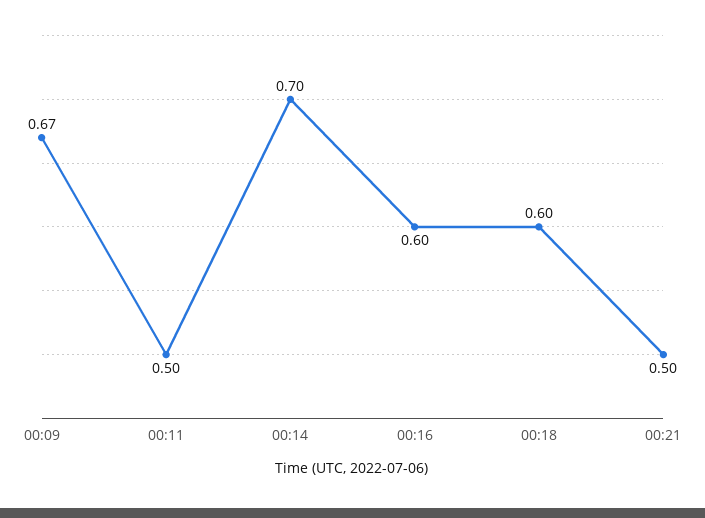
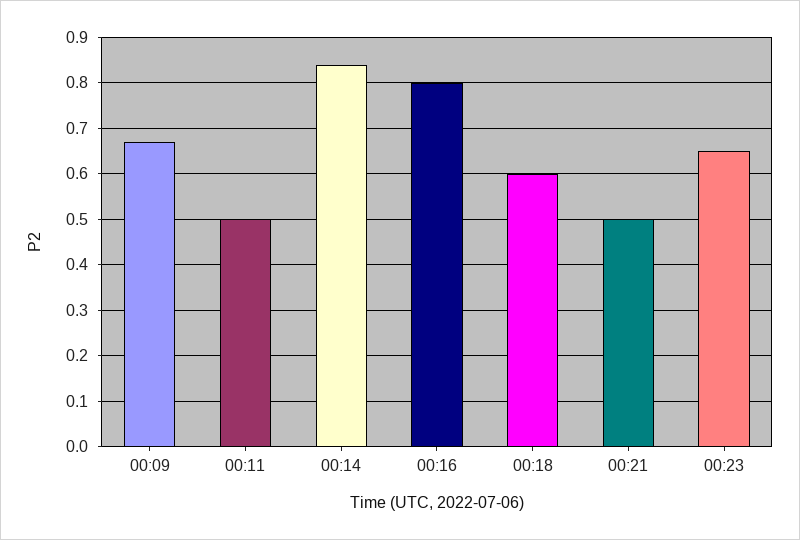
00:14: 0.7 -> 0.85
00:16: 0.6 -> 0.8
00:23: none -> 0.65

